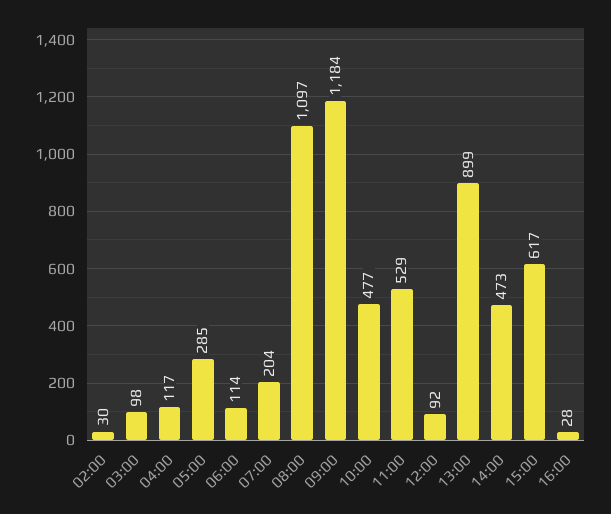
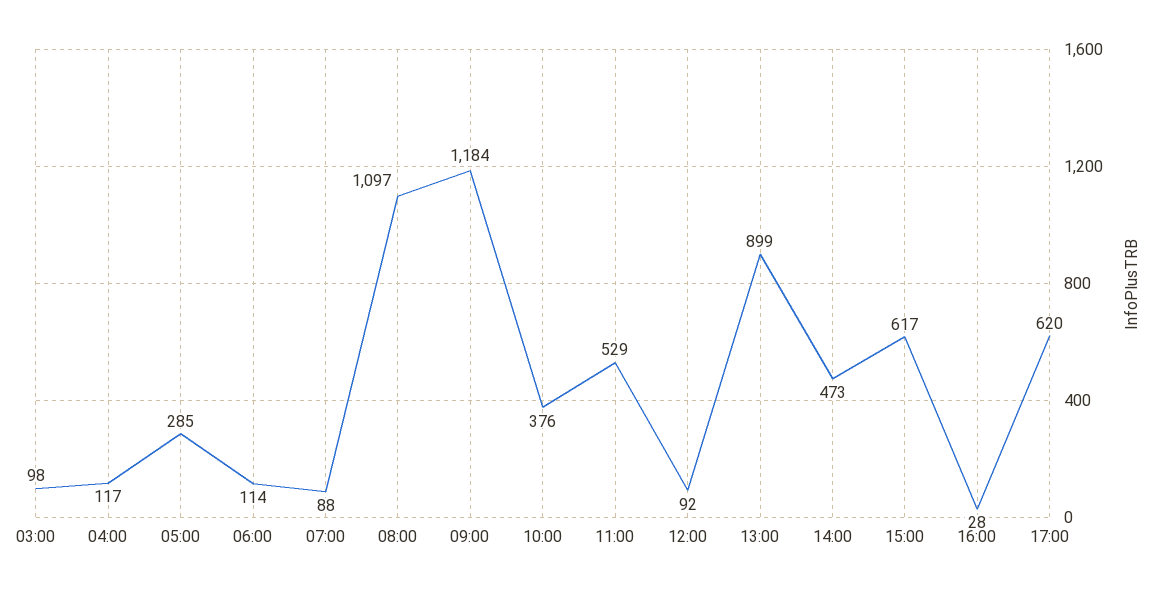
02:00: 30 -> none
07:00: 204 -> 88
10:00: 477 -> 376
17:00: none -> 620

